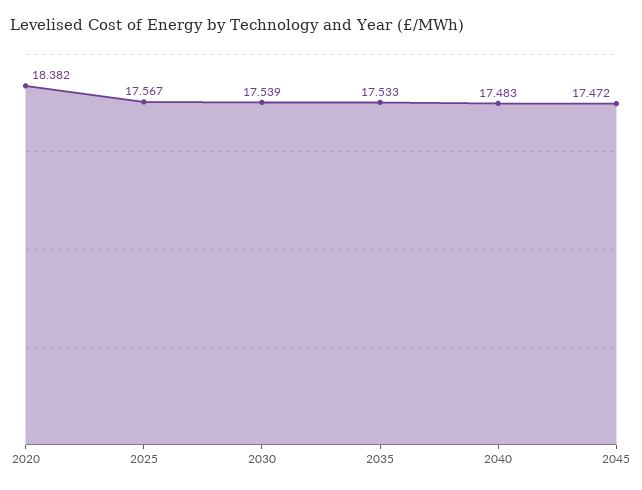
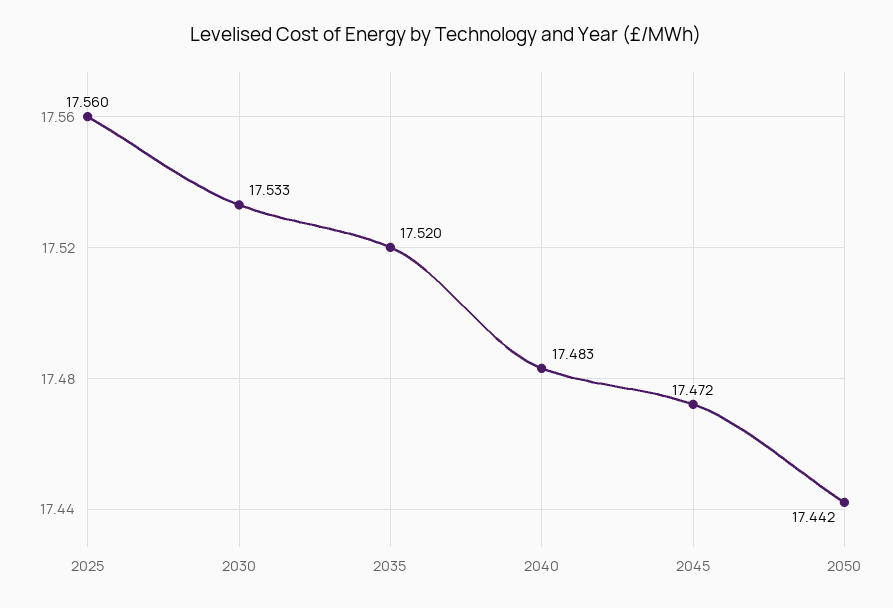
2020: 18.382 -> none
2025: 17.567 -> 17.56
2030: 17.539 -> 17.533
2035: 17.533 -> 17.52
2050: none -> 17.442

